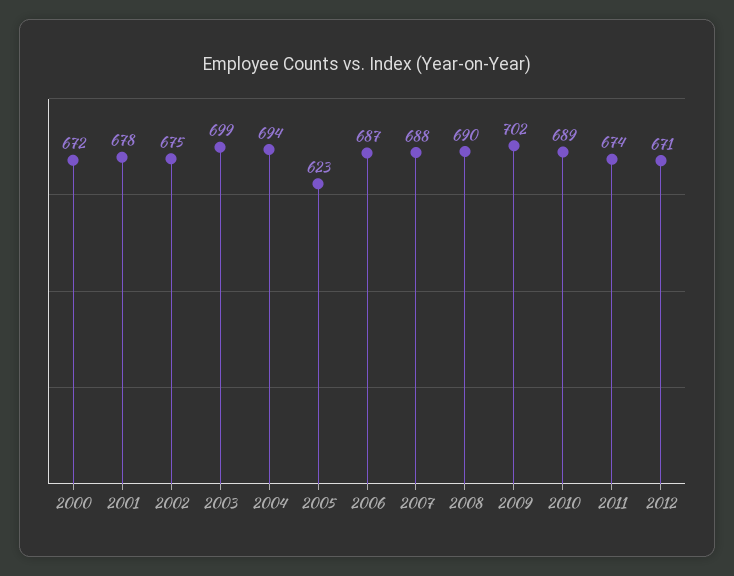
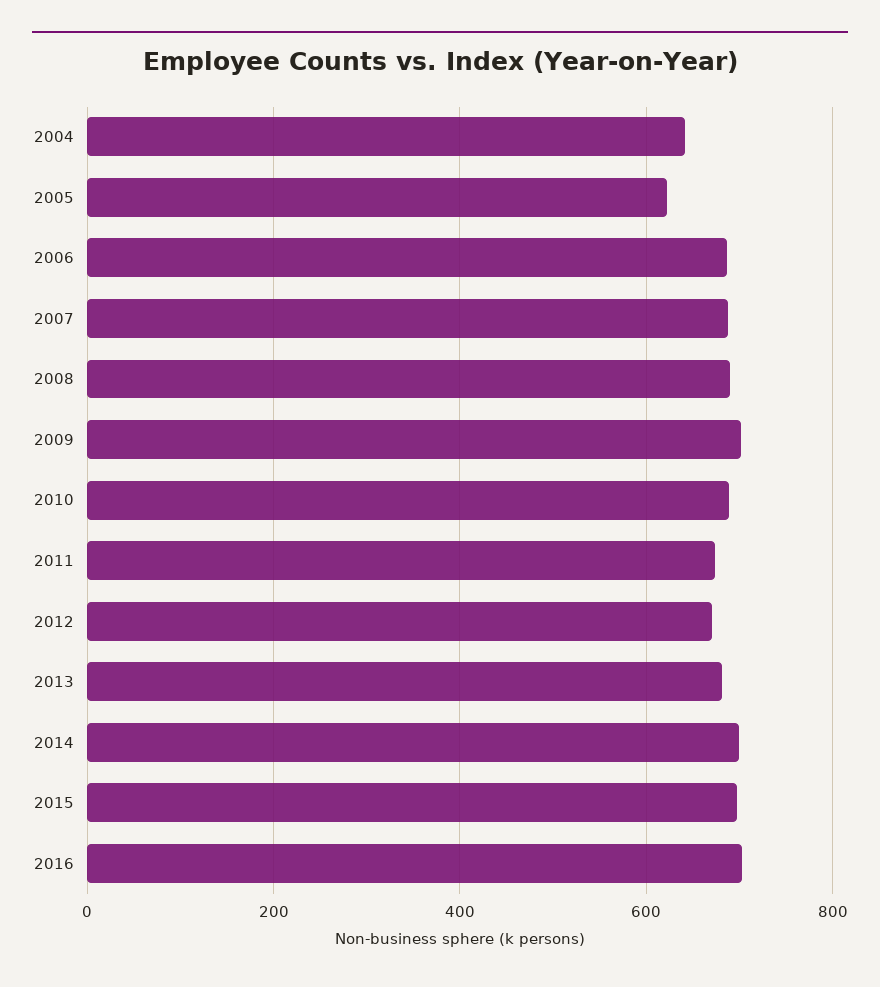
2000: 672 -> none
2001: 678 -> none
2002: 675 -> none
2003: 699 -> none
2004: 694 -> 640
2013: none -> 680
2014: none -> 700
2015: none -> 700
2016: none -> 700

